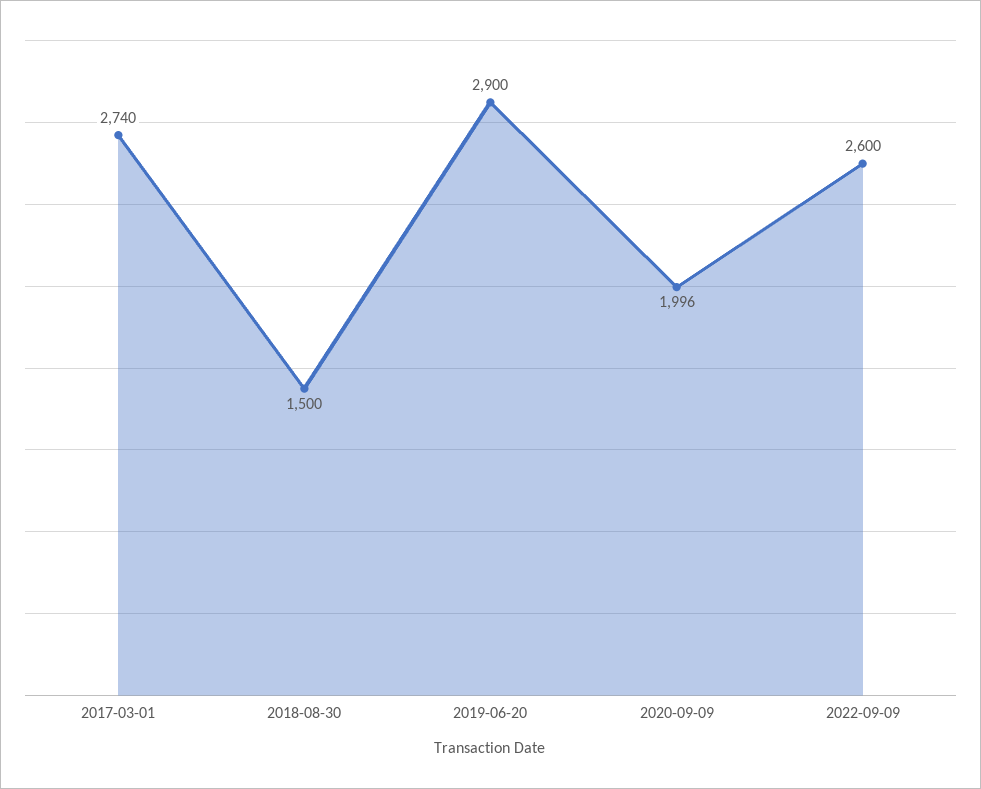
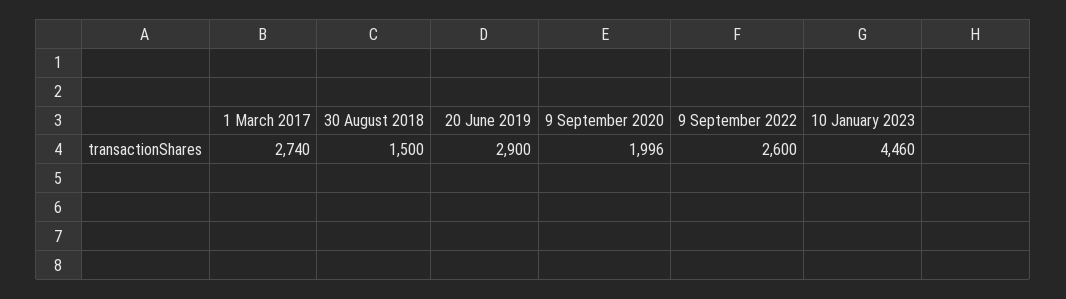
10 January 2023: none -> 4460

